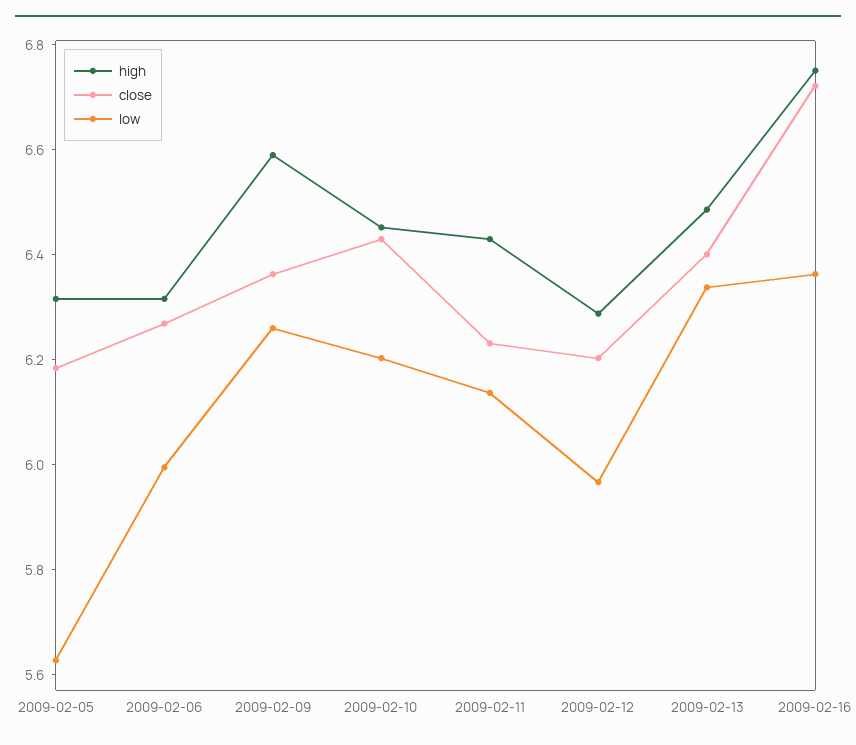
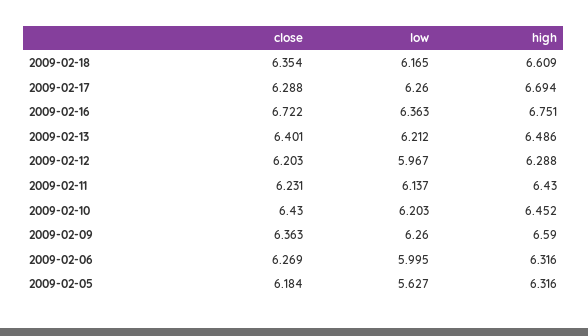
low, 2009-02-13: 6.35 -> 6.212
close, 2009-02-18: none -> 6.354
low, 2009-02-18: none -> 6.165
high, 2009-02-18: none -> 6.609
close, 2009-02-17: none -> 6.288
low, 2009-02-17: none -> 6.26
high, 2009-02-17: none -> 6.694

